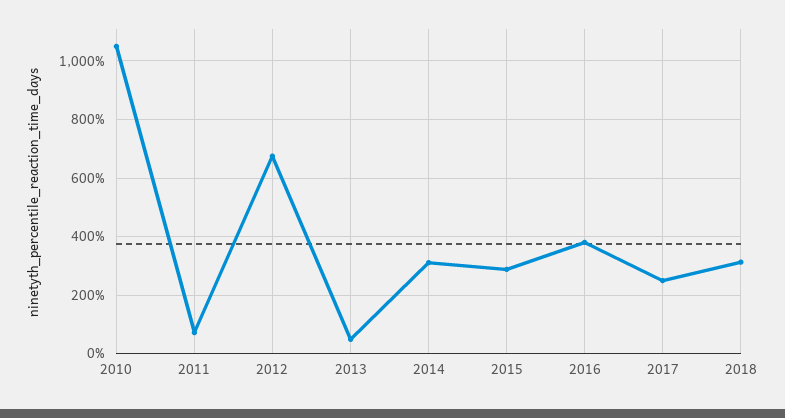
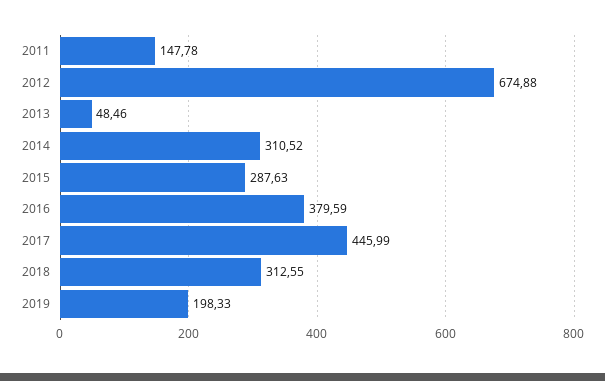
2010: 1050 -> none
2011: 75 -> 147.78
2017: 250 -> 445.99
2019: none -> 198.33

